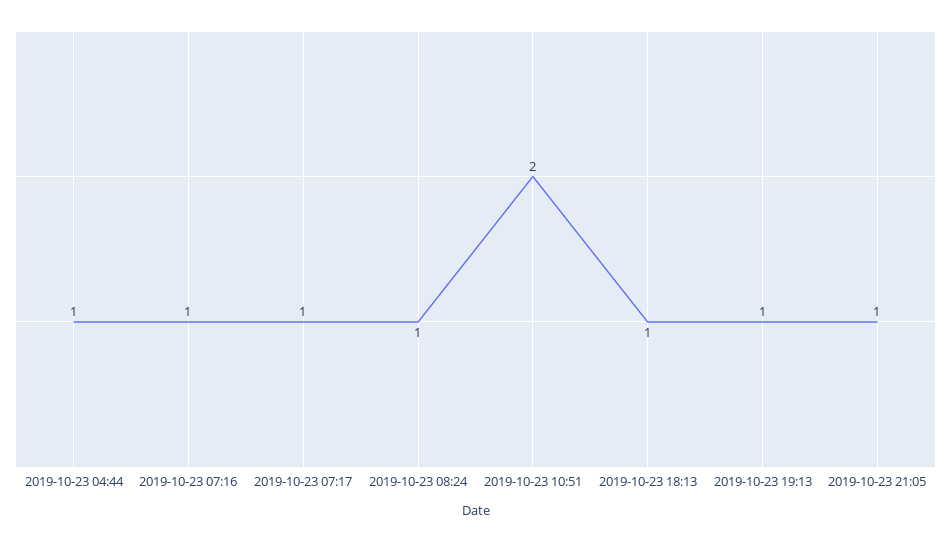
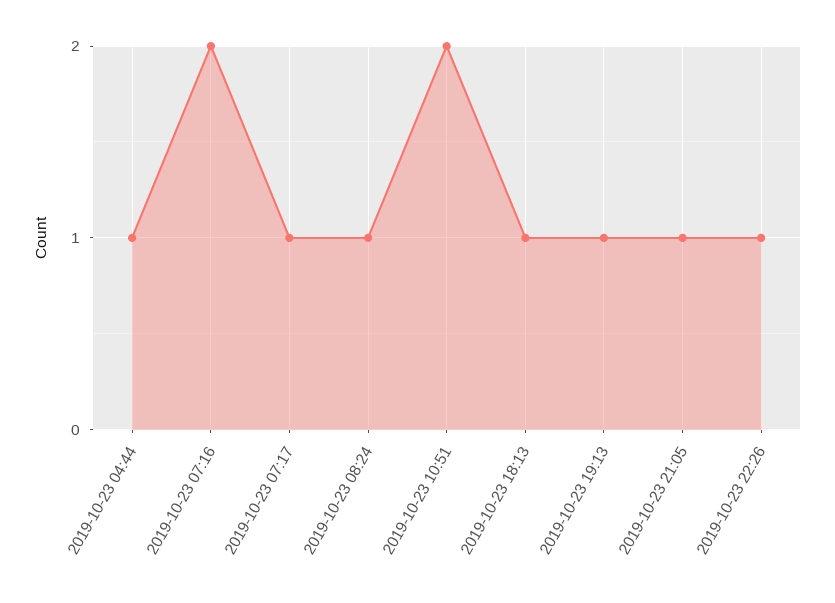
2019-10-23 07:16: 1 -> 2
2019-10-23 22:26: none -> 1

